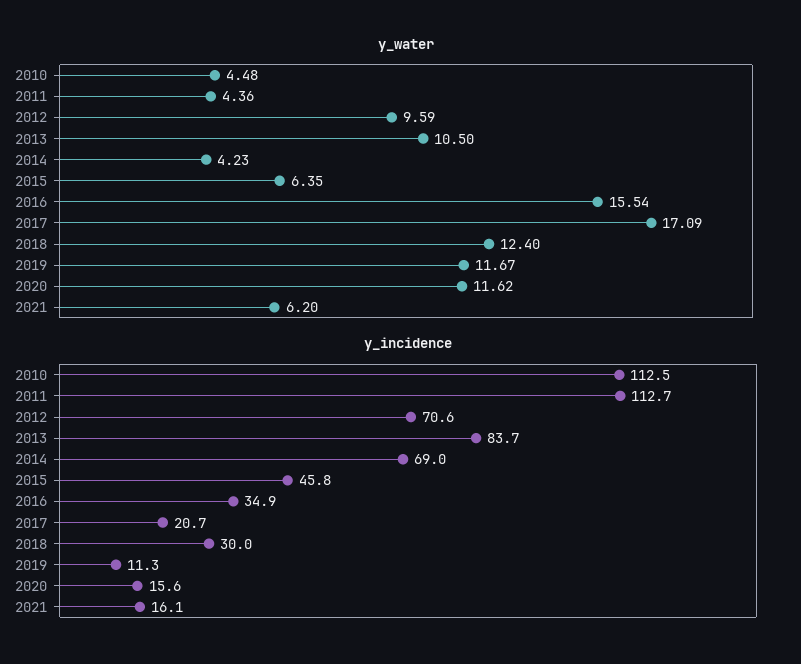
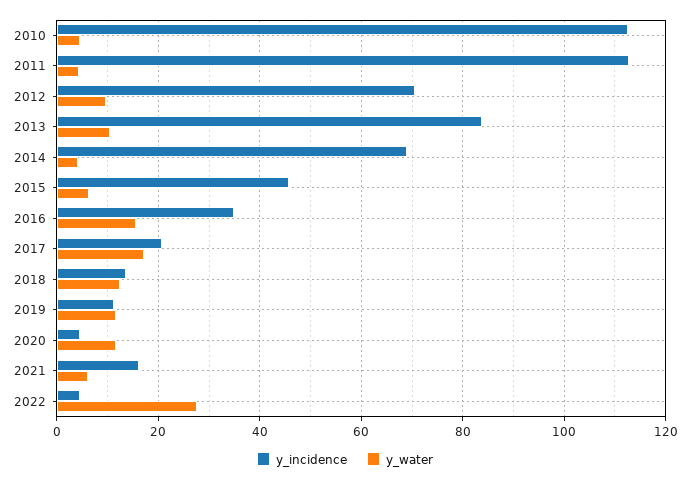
y_incidence, 2018: 30 -> 14
y_incidence, 2020: 15.6 -> 4
y_incidence, 2022: none -> 4
y_water, 2022: none -> 28

